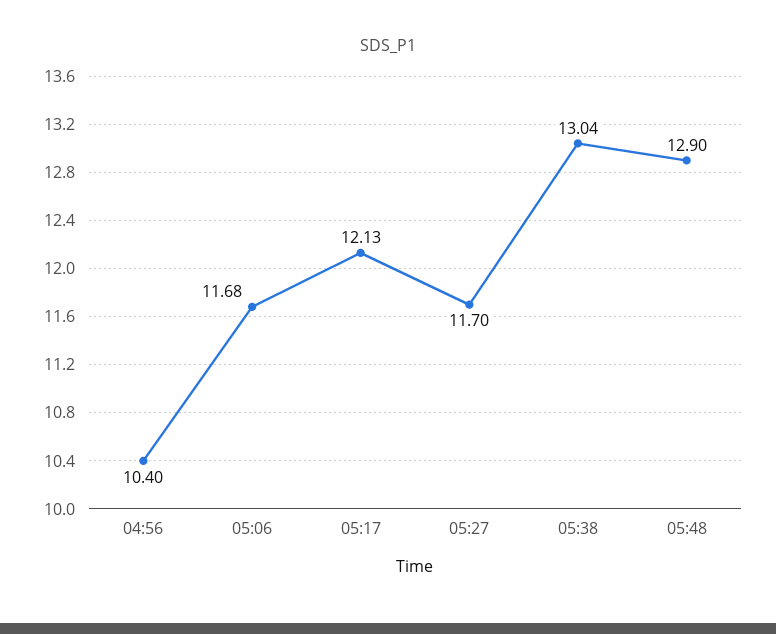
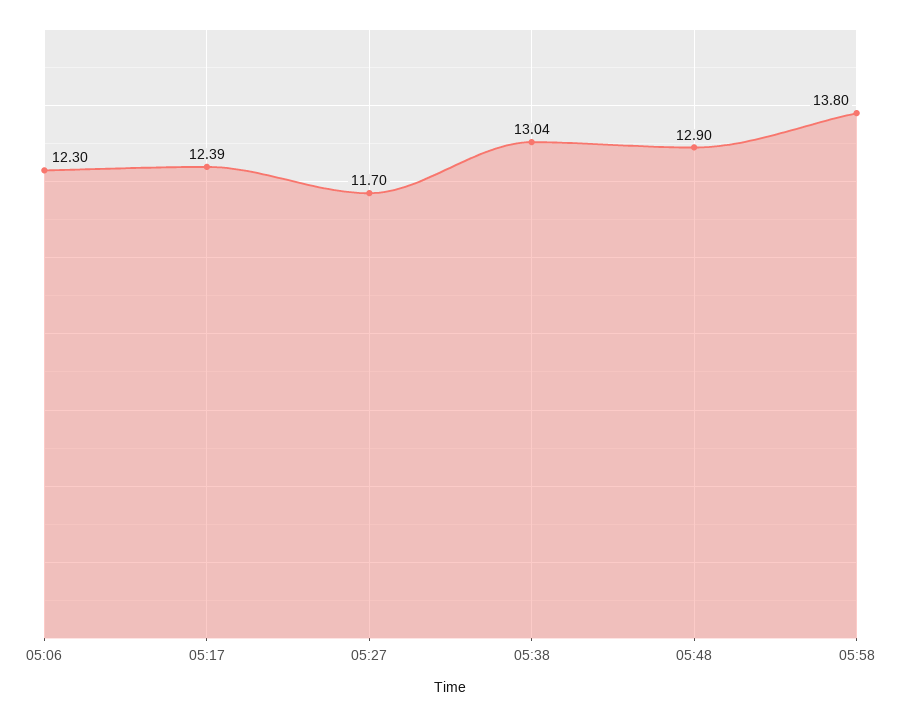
04:56: 10.4 -> none
05:06: 11.68 -> 12.3
05:17: 12.13 -> 12.39
05:58: none -> 13.8

